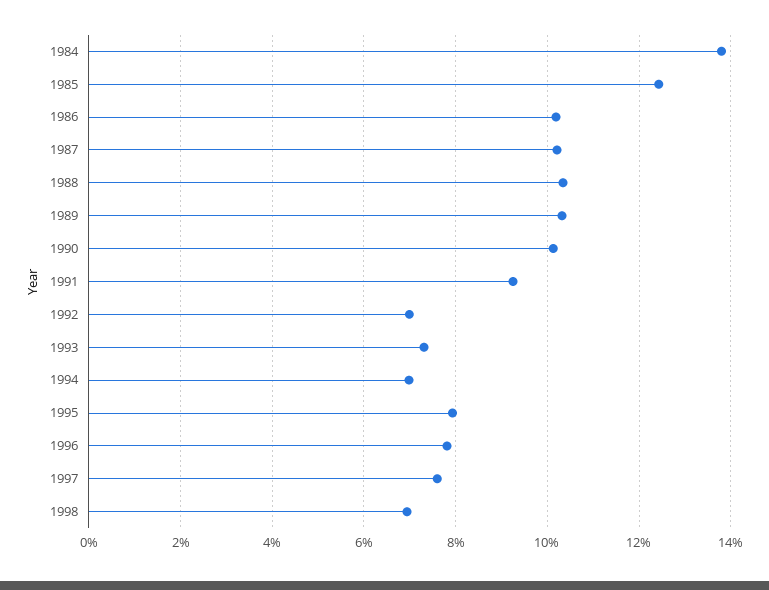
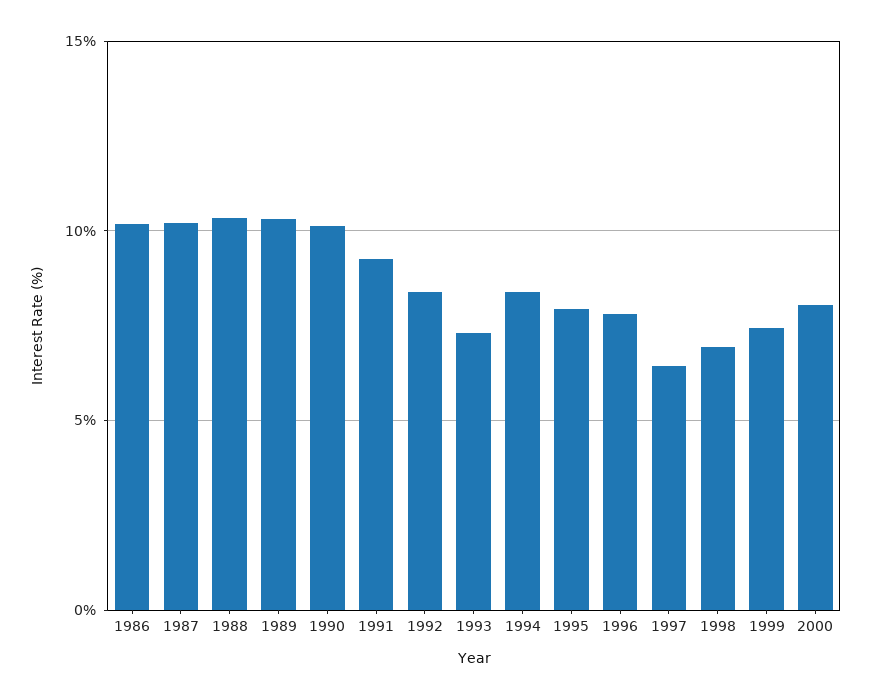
1984: 13.8 -> none
1985: 12.4 -> none
1992: 7 -> 8.5
1994: 7 -> 8.5
1997: 7.6 -> 6.5
1999: none -> 7.5
2000: none -> 8

